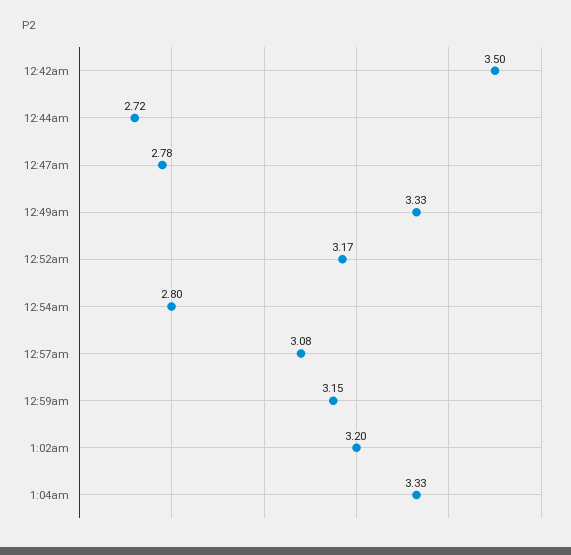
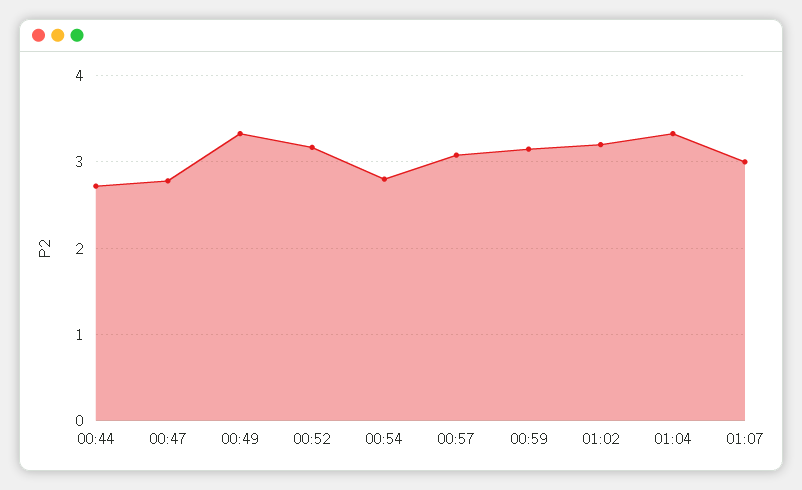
12:42am: 3.5 -> none
01:07: none -> 3

